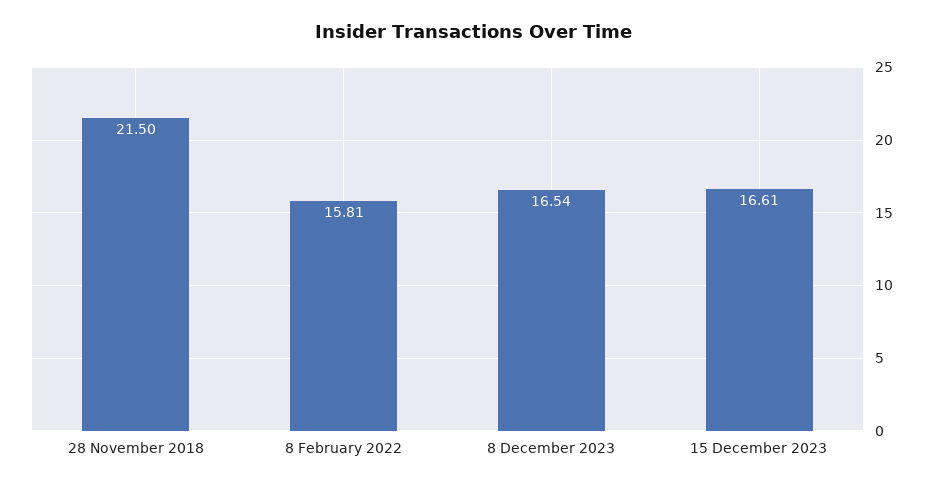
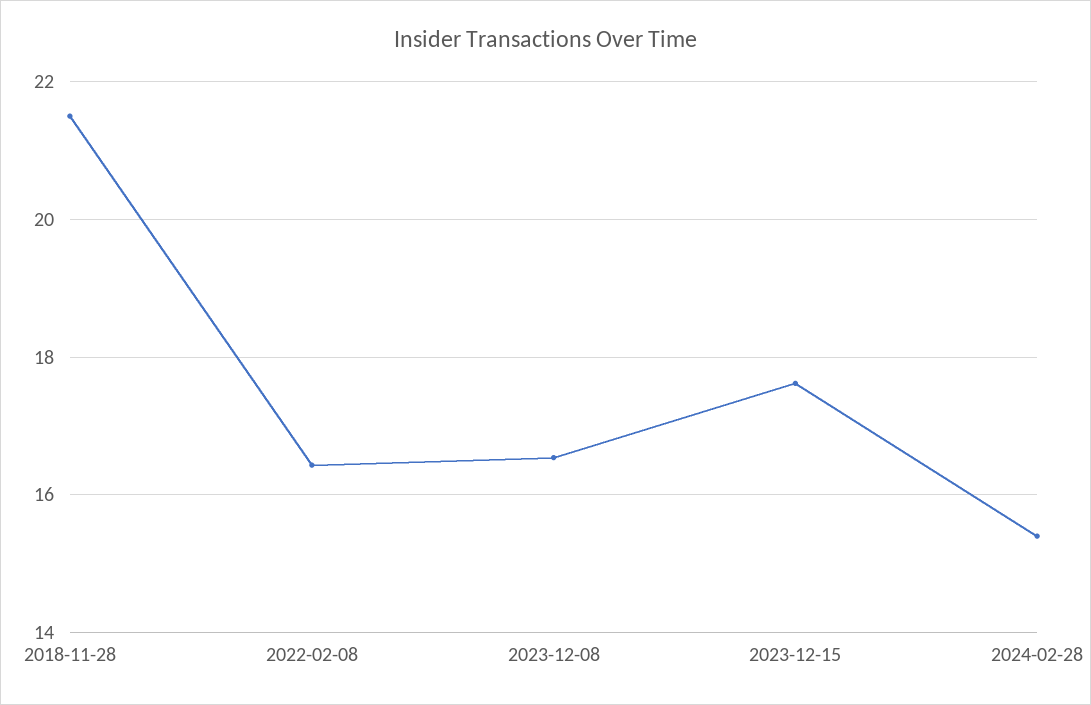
8 February 2022: 15.81 -> 16.4
15 December 2023: 16.61 -> 17.6
2024-02-28: none -> 15.4

